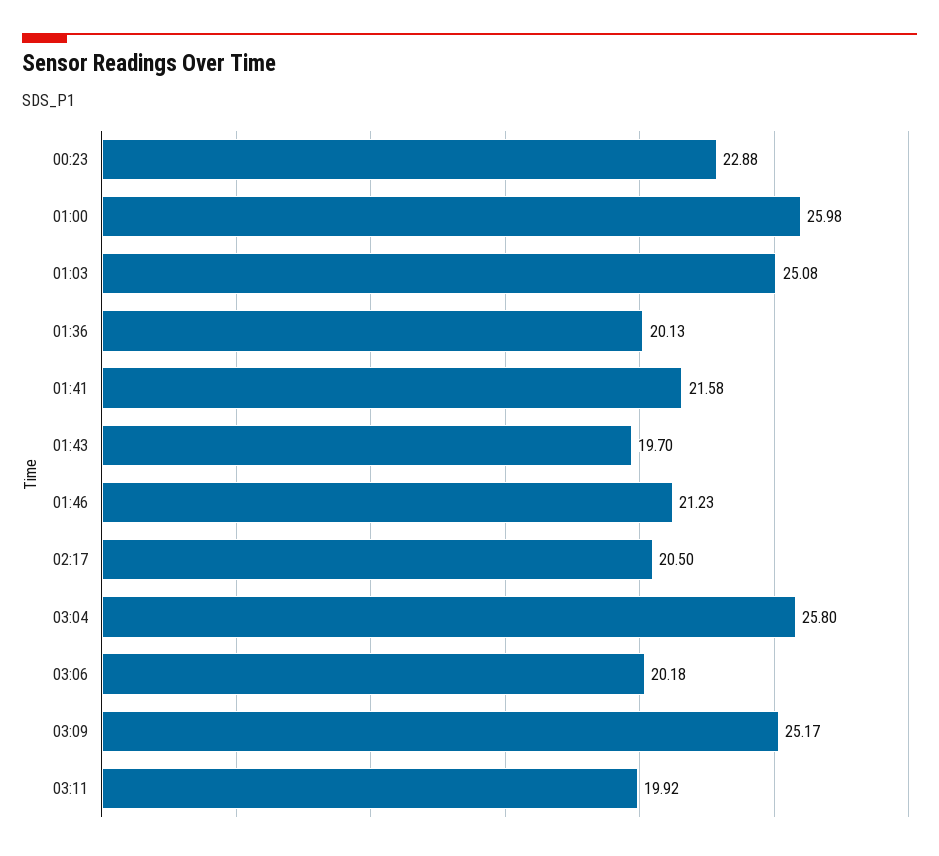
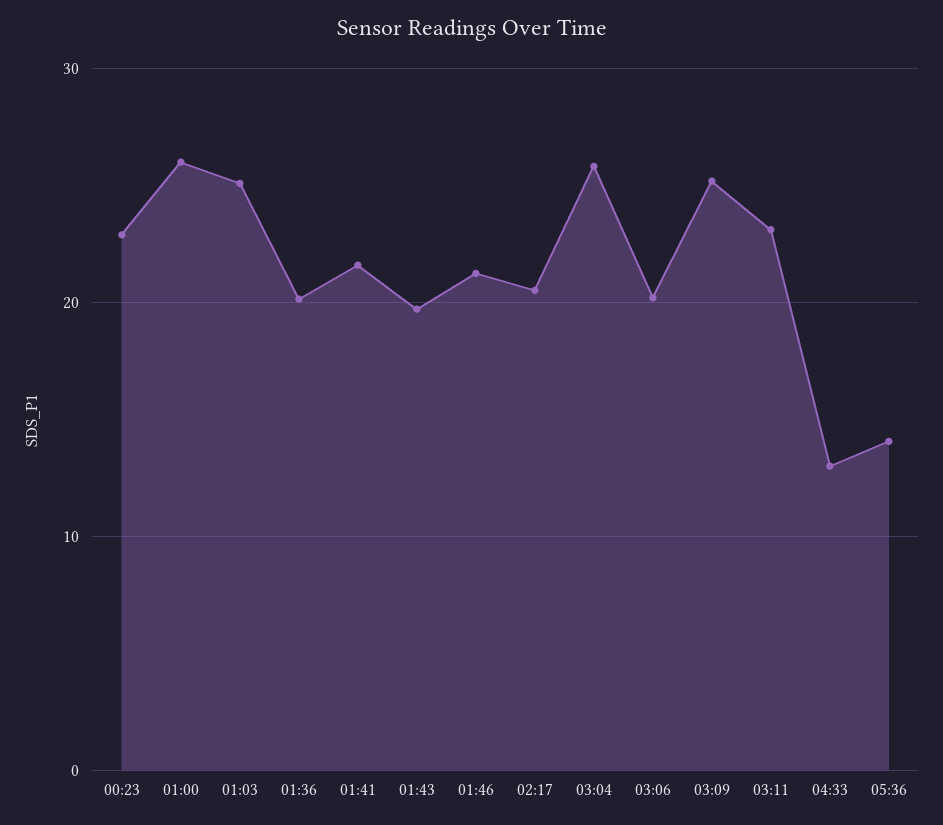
03:11: 19.92 -> 23
04:33: none -> 13
05:36: none -> 14

